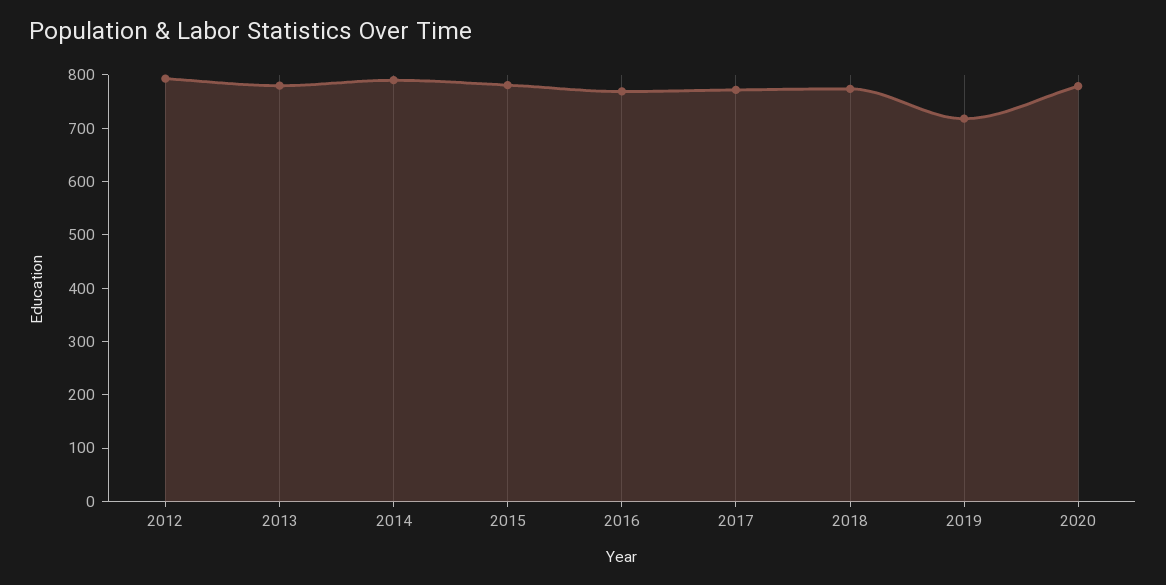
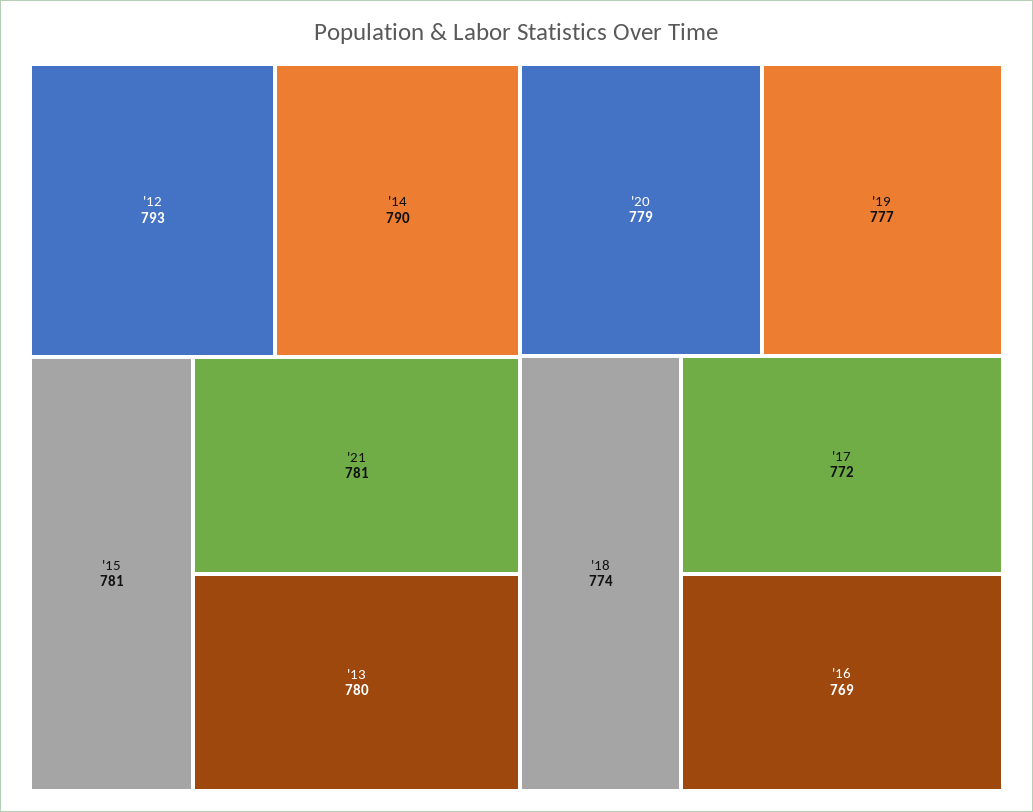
2019: 720 -> 777
'21: none -> 781

